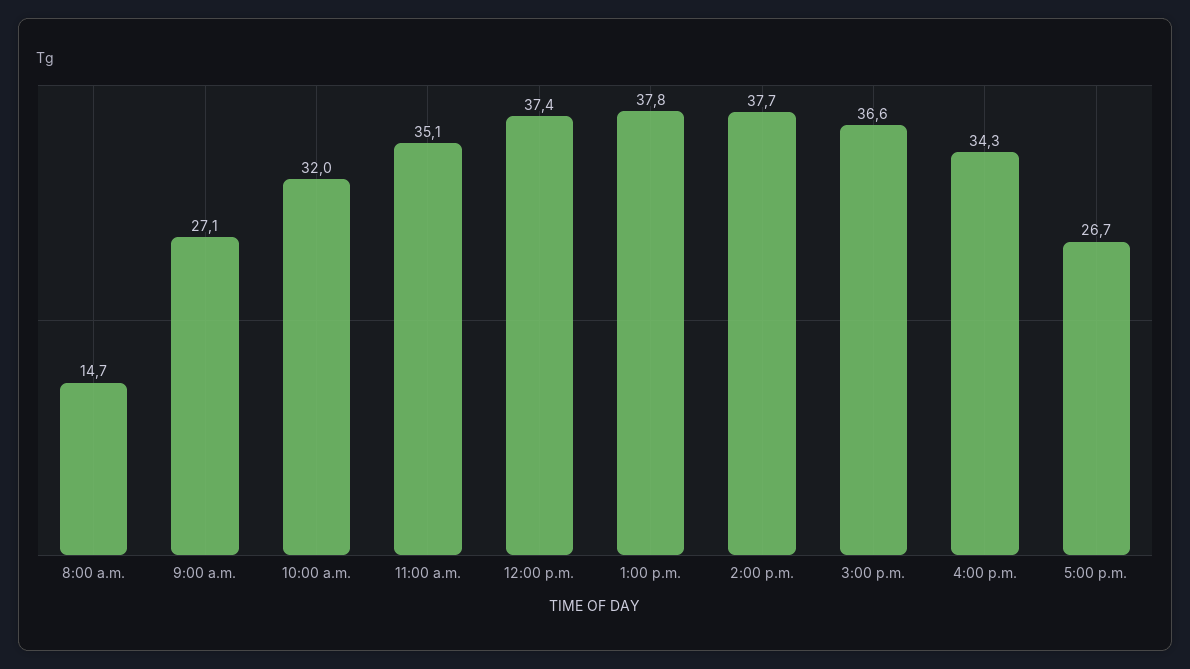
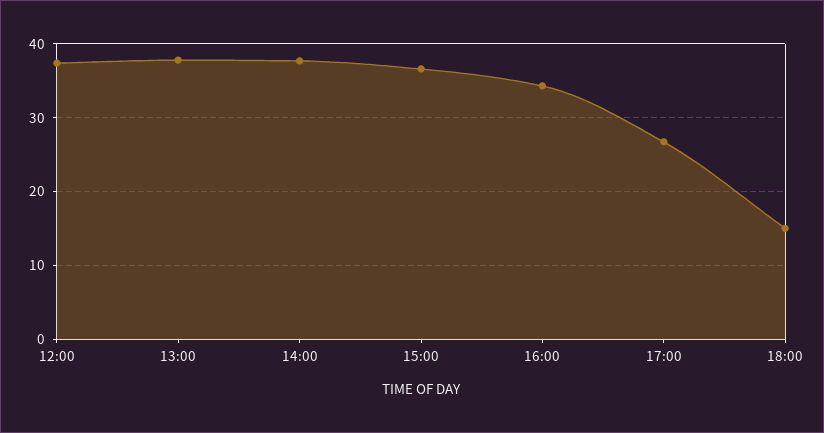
8:00 a.m.: 14.7 -> none
9:00 a.m.: 27.1 -> none
10:00 a.m.: 32 -> none
11:00 a.m.: 35.1 -> none
18:00: none -> 15

